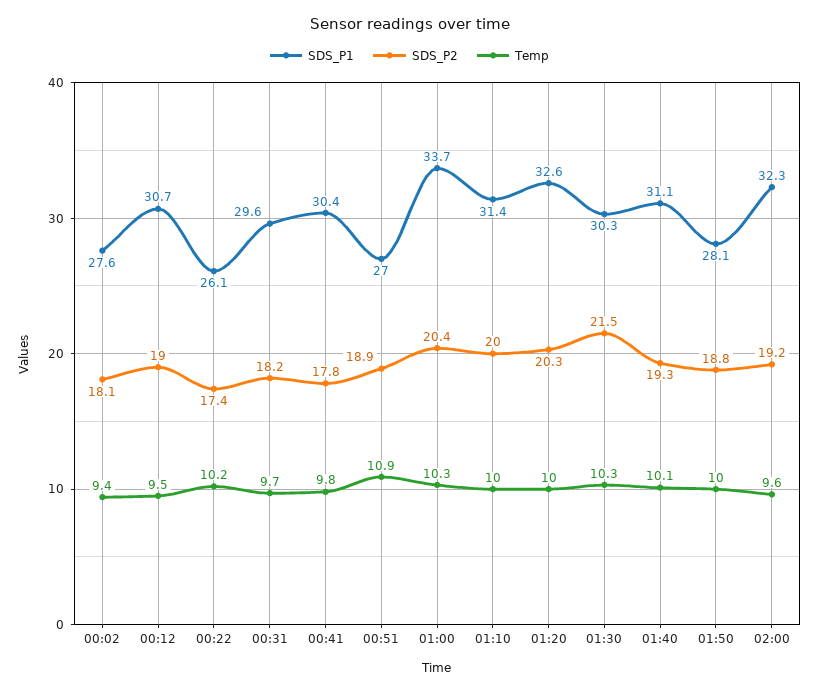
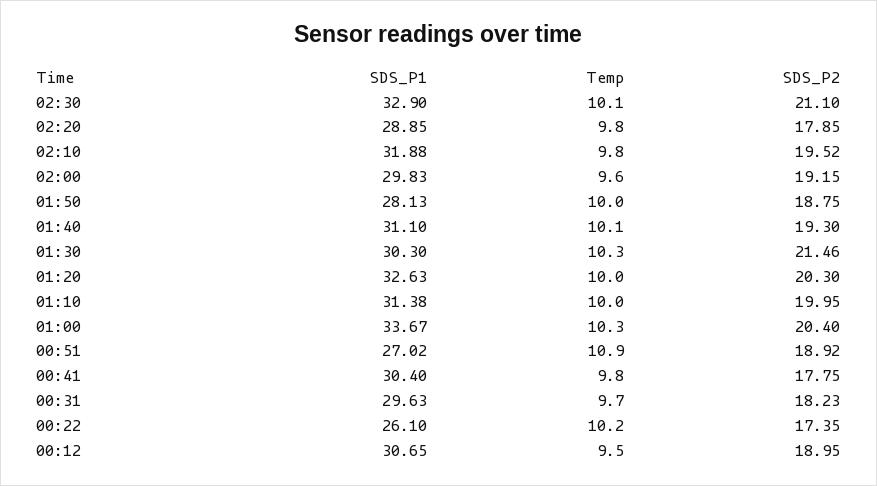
SDS_P1, 00:02: 27.6 -> none
SDS_P2, 00:02: 18.1 -> none
Temp, 00:02: 9.4 -> none
SDS_P1, 02:00: 32.3 -> 29.83
SDS_P1, 02:30: none -> 32.9
Temp, 02:30: none -> 10.1
SDS_P2, 02:30: none -> 21.1
SDS_P1, 02:20: none -> 28.85
Temp, 02:20: none -> 9.8
SDS_P2, 02:20: none -> 17.85
SDS_P1, 02:10: none -> 31.88
Temp, 02:10: none -> 9.8
SDS_P2, 02:10: none -> 19.52

